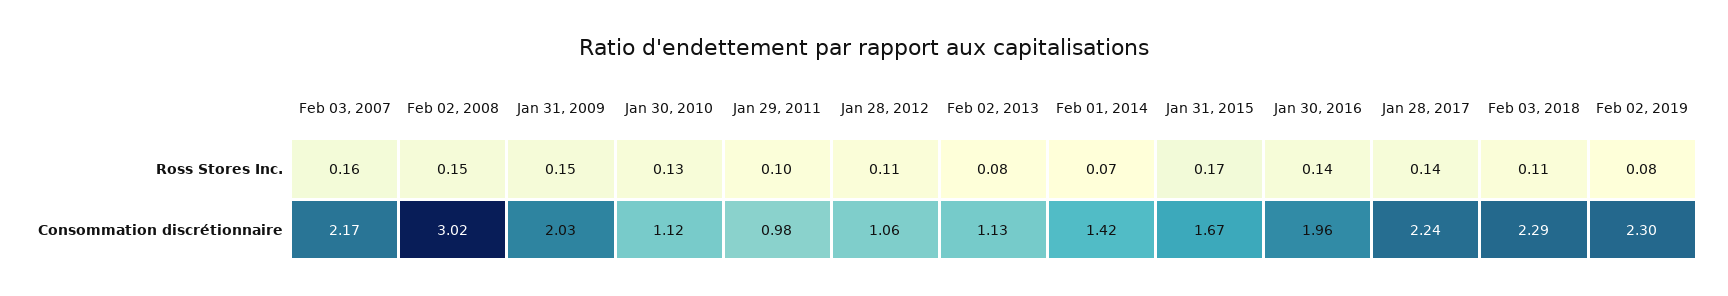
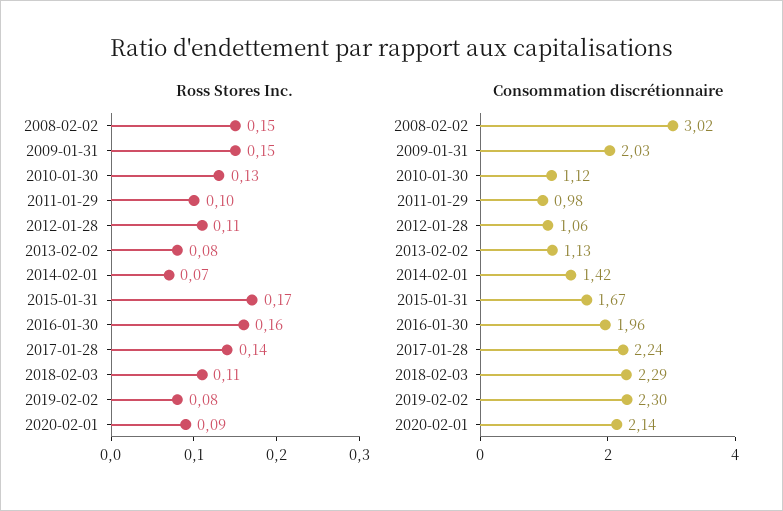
Ross Stores Inc., Feb 03, 2007: 0.16 -> none
Ross Stores Inc., Jan 30, 2016: 0.14 -> 0.16
Consommation discrétionnaire, Feb 03, 2007: 2.17 -> none
Ross Stores Inc., 2020-02-01: none -> 0.09
Consommation discrétionnaire, 2020-02-01: none -> 2.14

